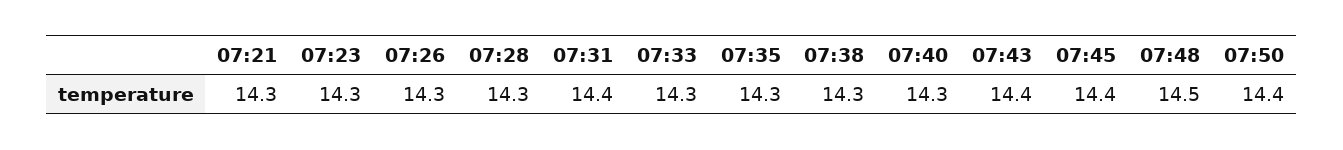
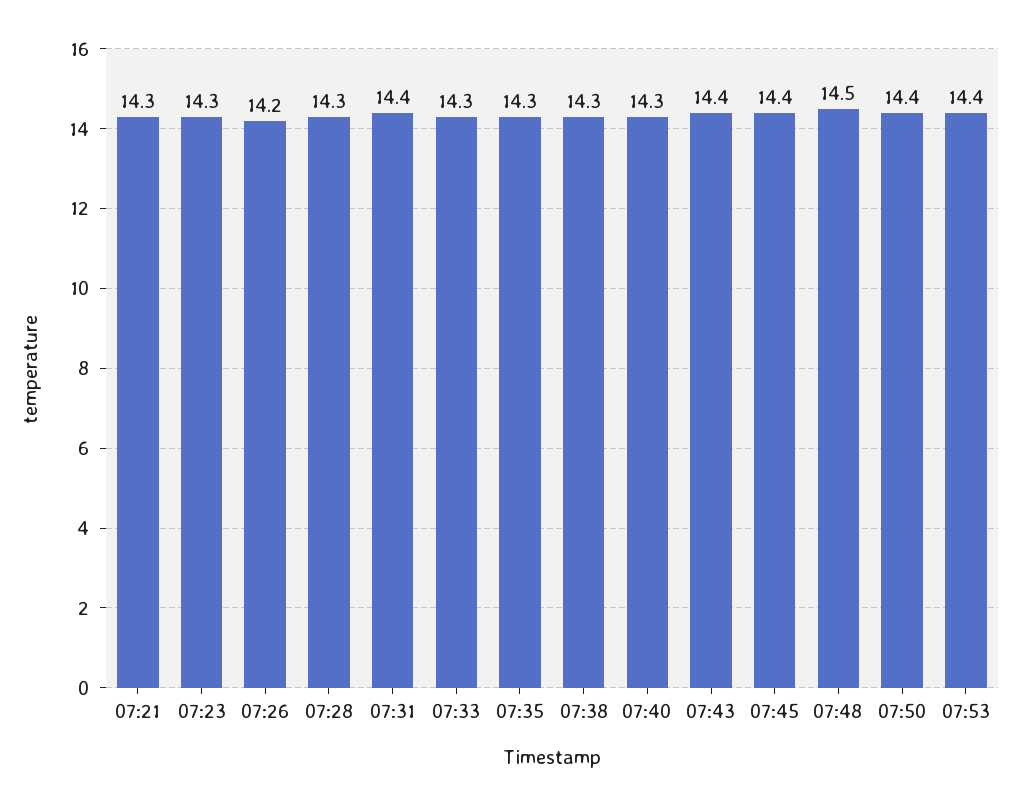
07:26: 14.3 -> 14.2
07:53: none -> 14.4

